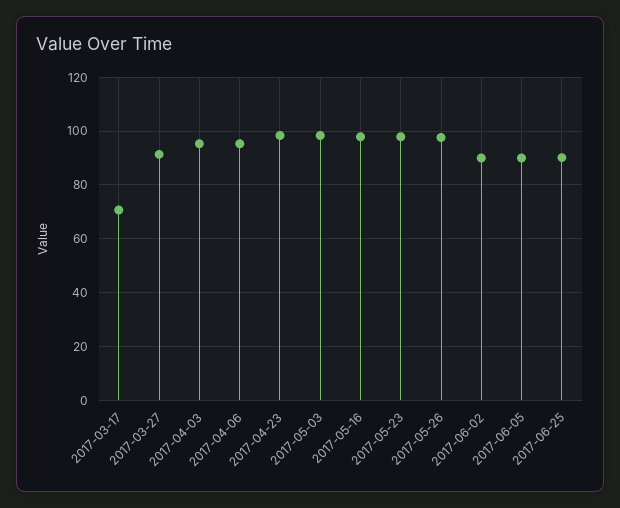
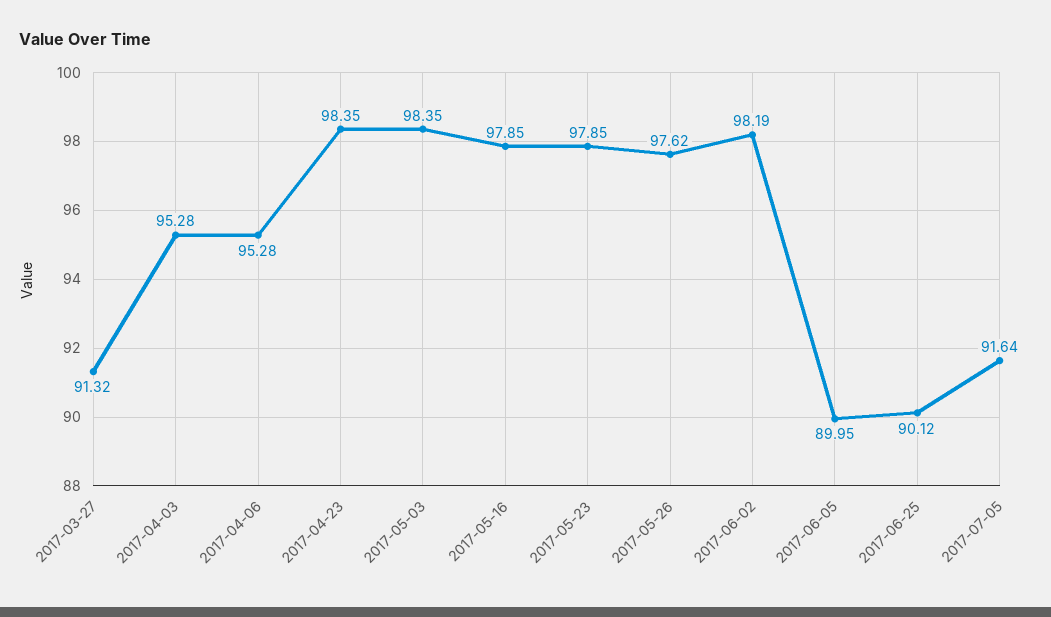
2017-03-17: 70 -> none
2017-06-02: 90 -> 98.19
2017-07-05: none -> 91.64

